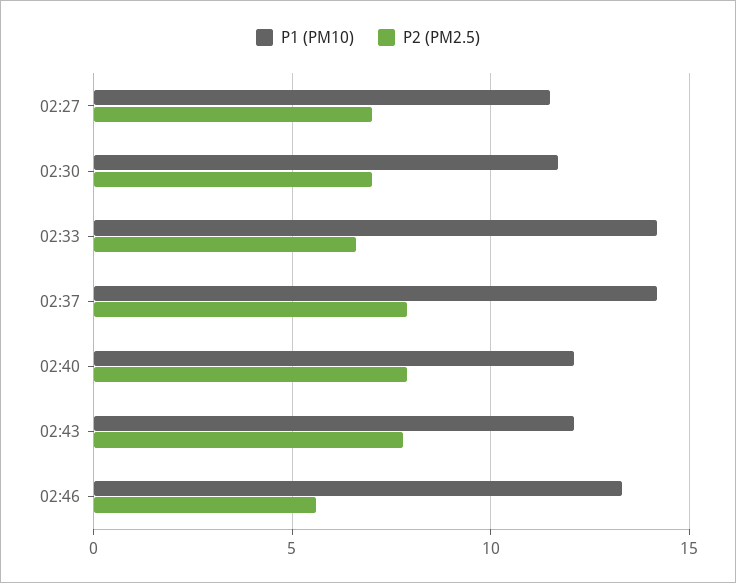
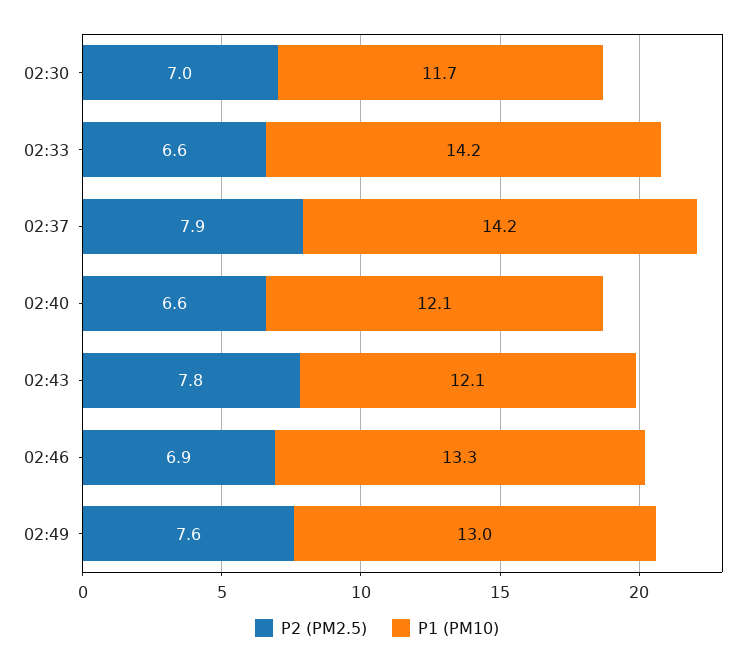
P1 (PM10), 02:27: 11.5 -> none
P2 (PM2.5), 02:27: 7 -> none
P2 (PM2.5), 02:40: 8 -> 6.6
P2 (PM2.5), 02:46: 5.5 -> 6.9
P2 (PM2.5), 02:49: none -> 7.6
P1 (PM10), 02:49: none -> 13

